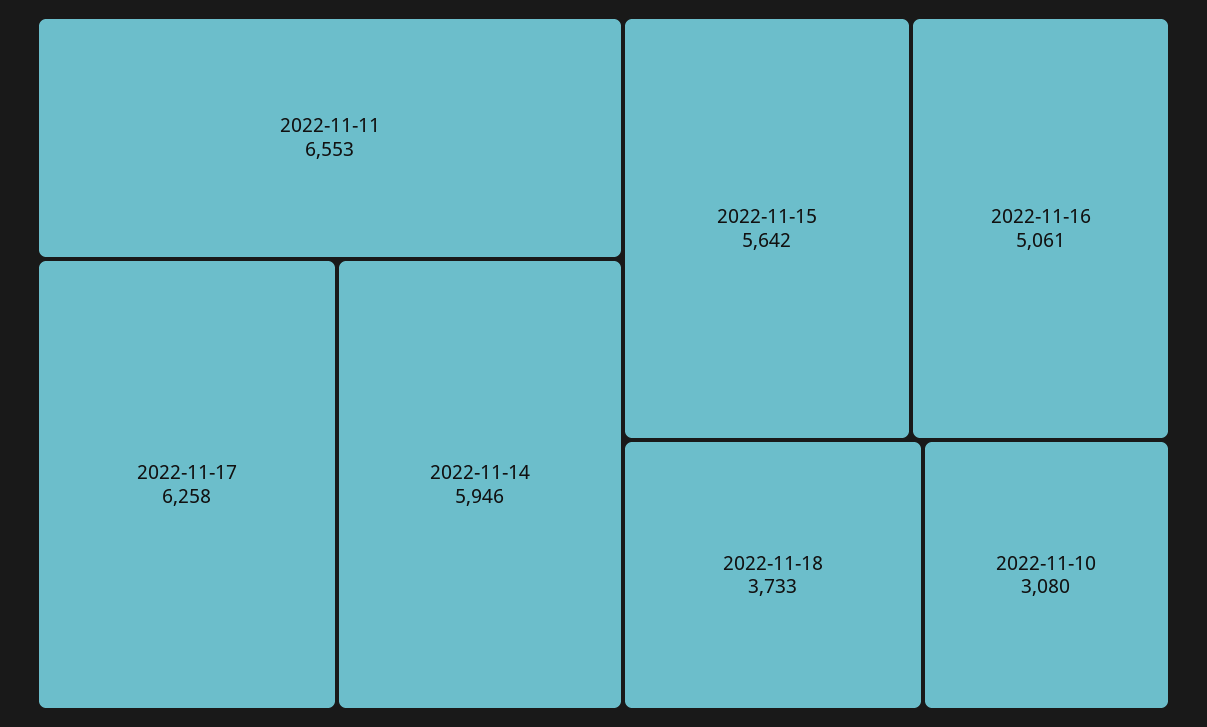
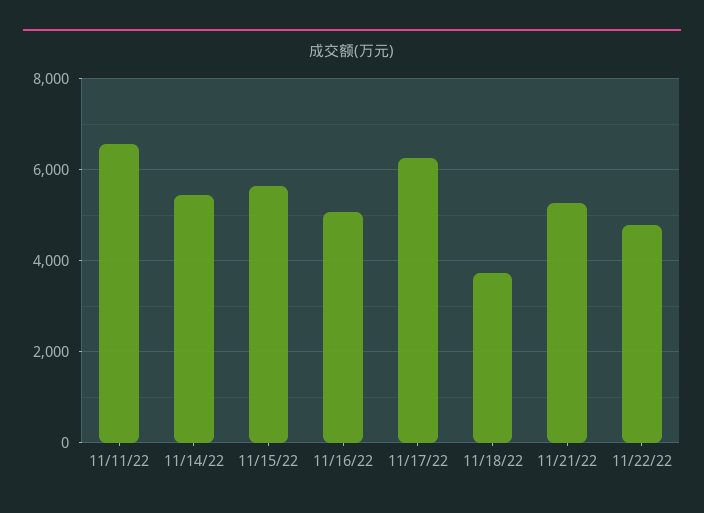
2022-11-14: 5946 -> 5400
2022-11-10: 3080 -> none
11/21/22: none -> 5200
11/22/22: none -> 4800

